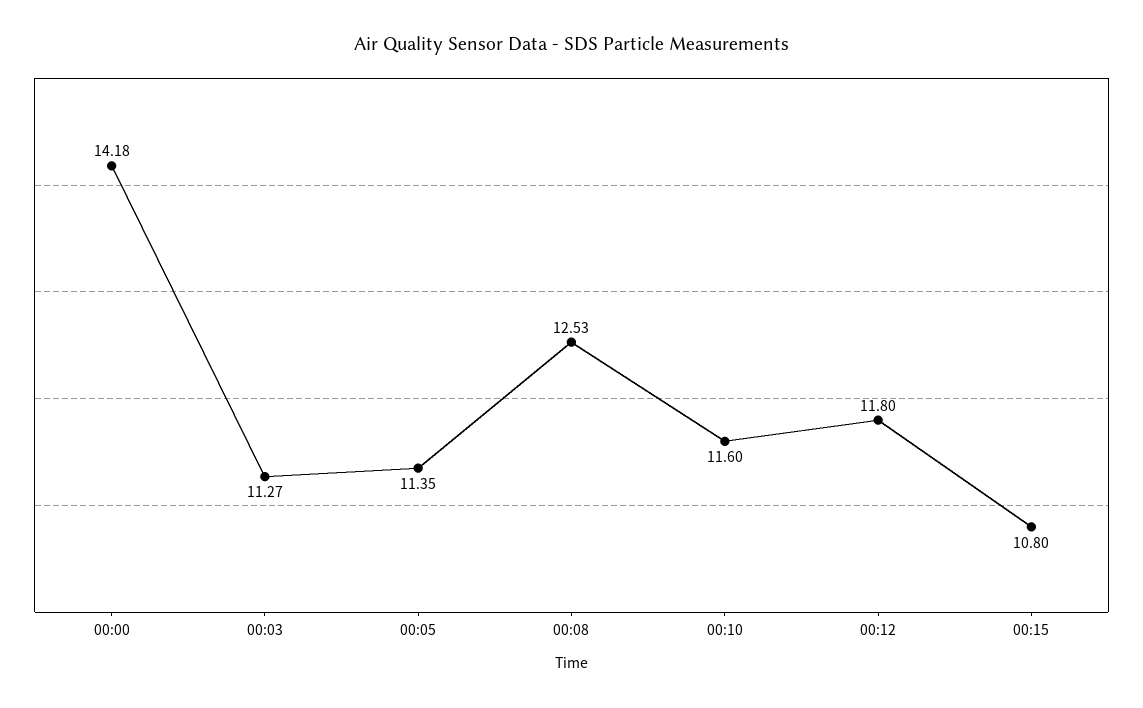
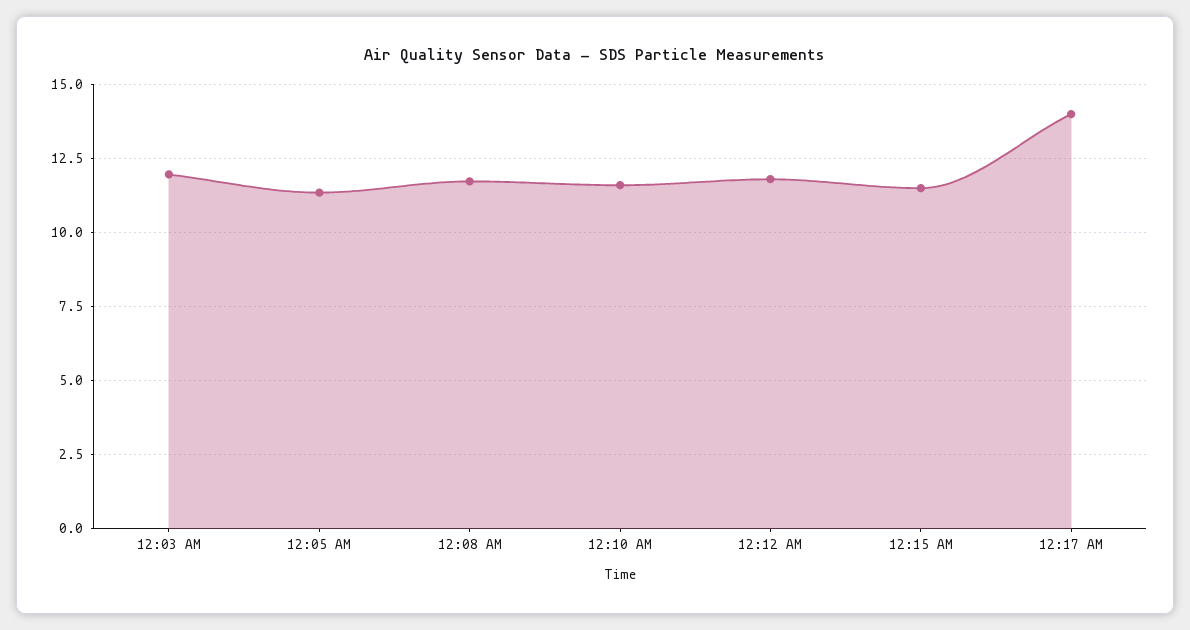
00:00: 14.18 -> none
00:03: 11.27 -> 12
00:08: 12.53 -> 11.75
00:15: 10.8 -> 11.5
12:17 AM: none -> 14

